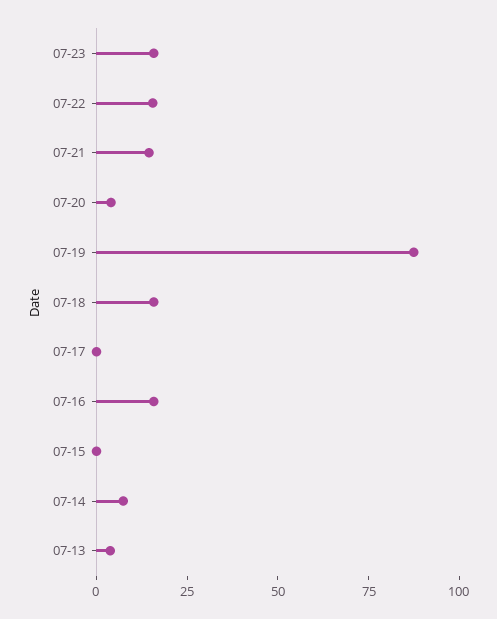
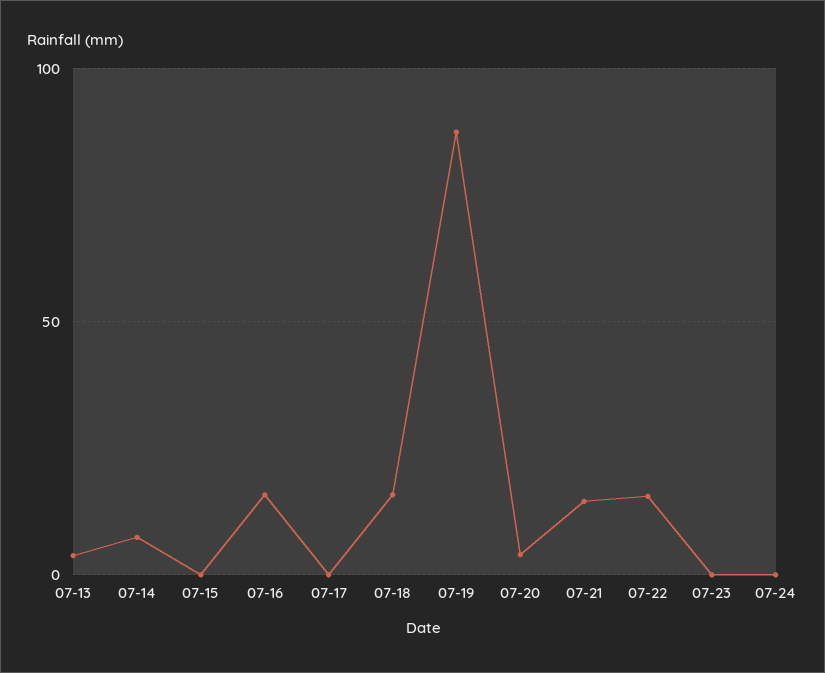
07-23: 15 -> 0
07-24: none -> 0

